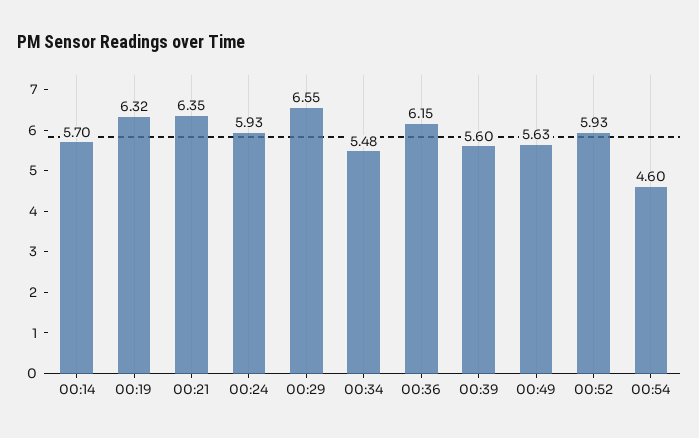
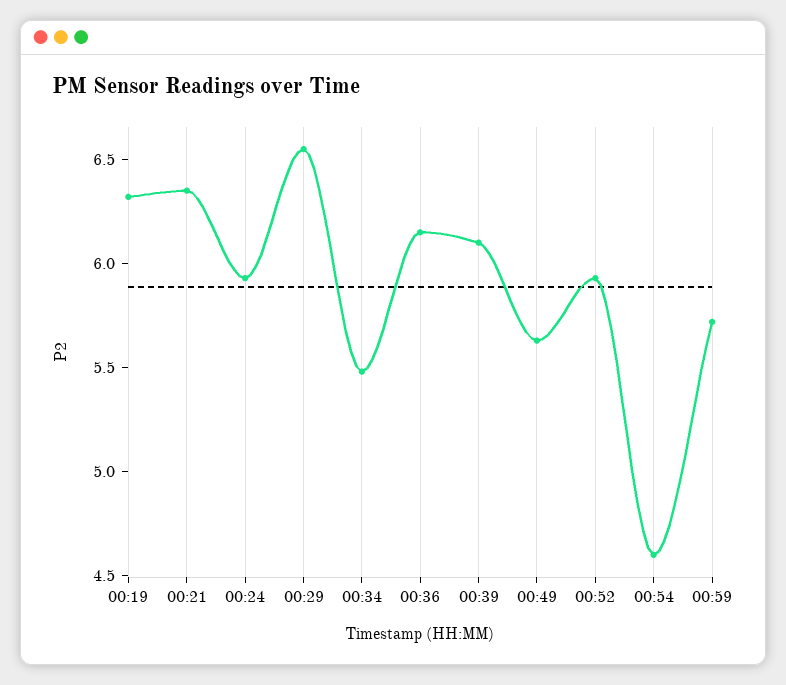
00:14: 5.7 -> none
00:39: 5.6 -> 6.1
00:59: none -> 5.7

